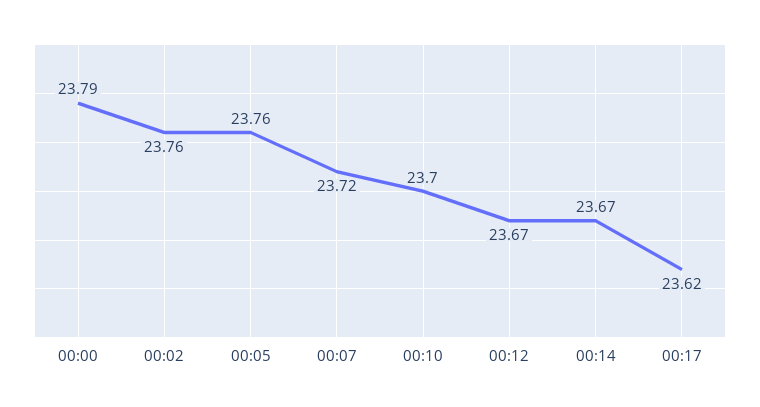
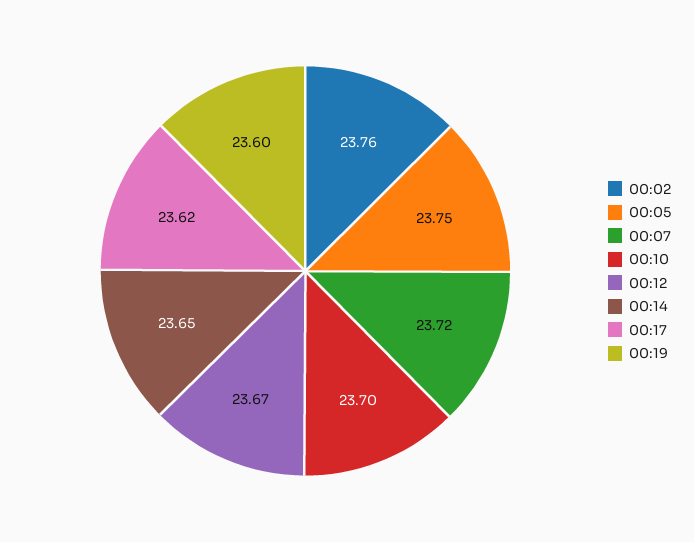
00:00: 23.79 -> none
00:05: 23.76 -> 23.75
00:14: 23.67 -> 23.65
00:19: none -> 23.6

